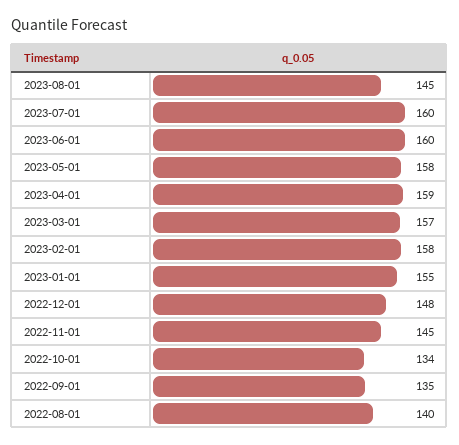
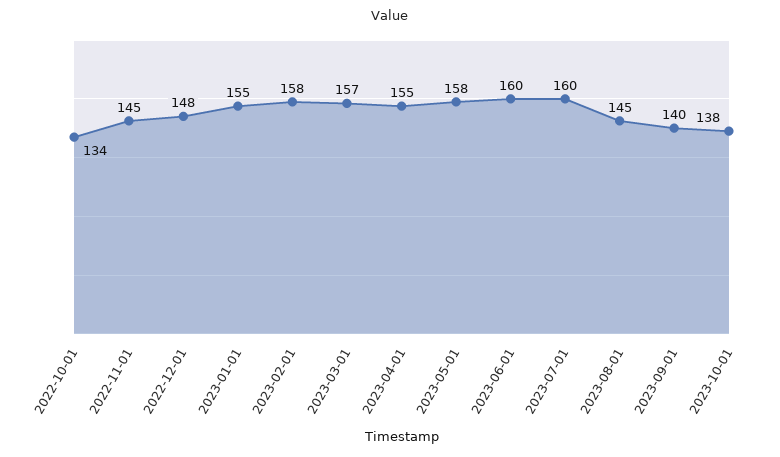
2023-04-01: 159 -> 155
2022-09-01: 135 -> none
2022-08-01: 140 -> none
2023-09-01: none -> 140
2023-10-01: none -> 138

